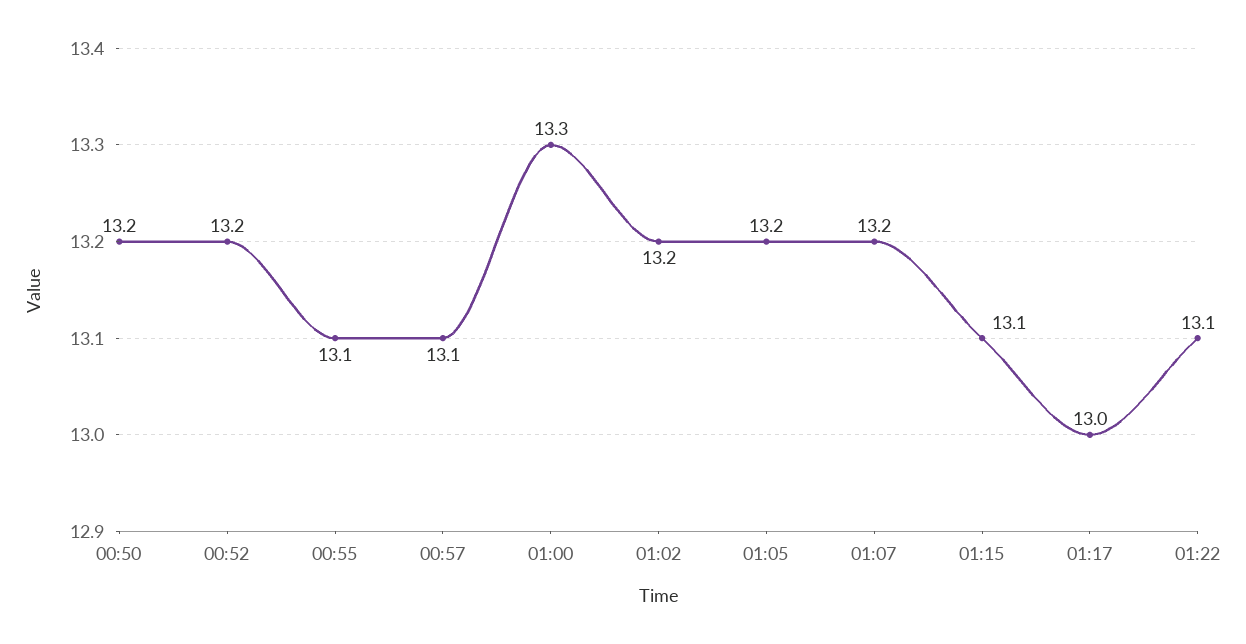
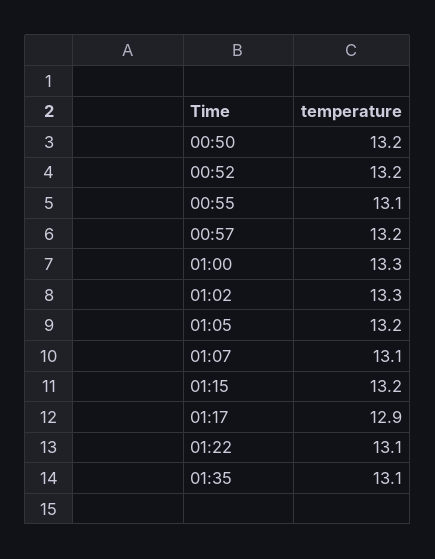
00:57: 13.1 -> 13.2
01:02: 13.2 -> 13.3
01:07: 13.2 -> 13.1
01:15: 13.1 -> 13.2
01:17: 13 -> 12.9
01:35: none -> 13.1

